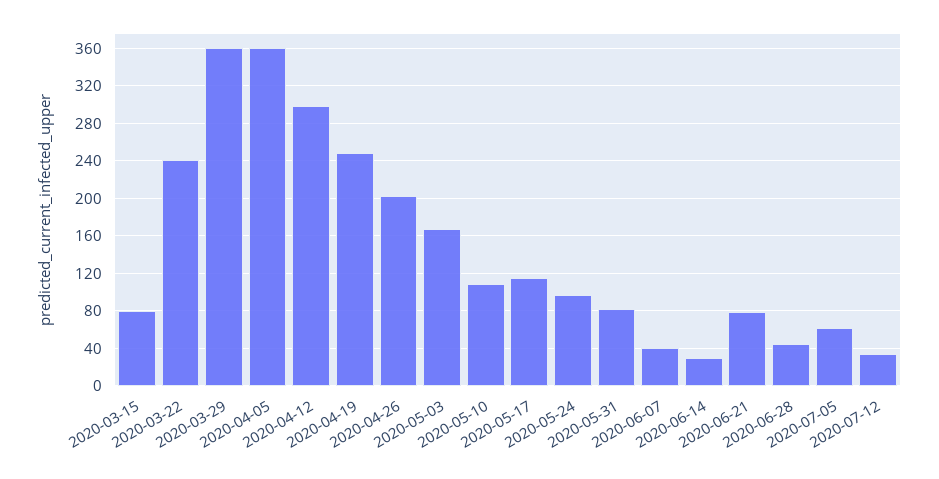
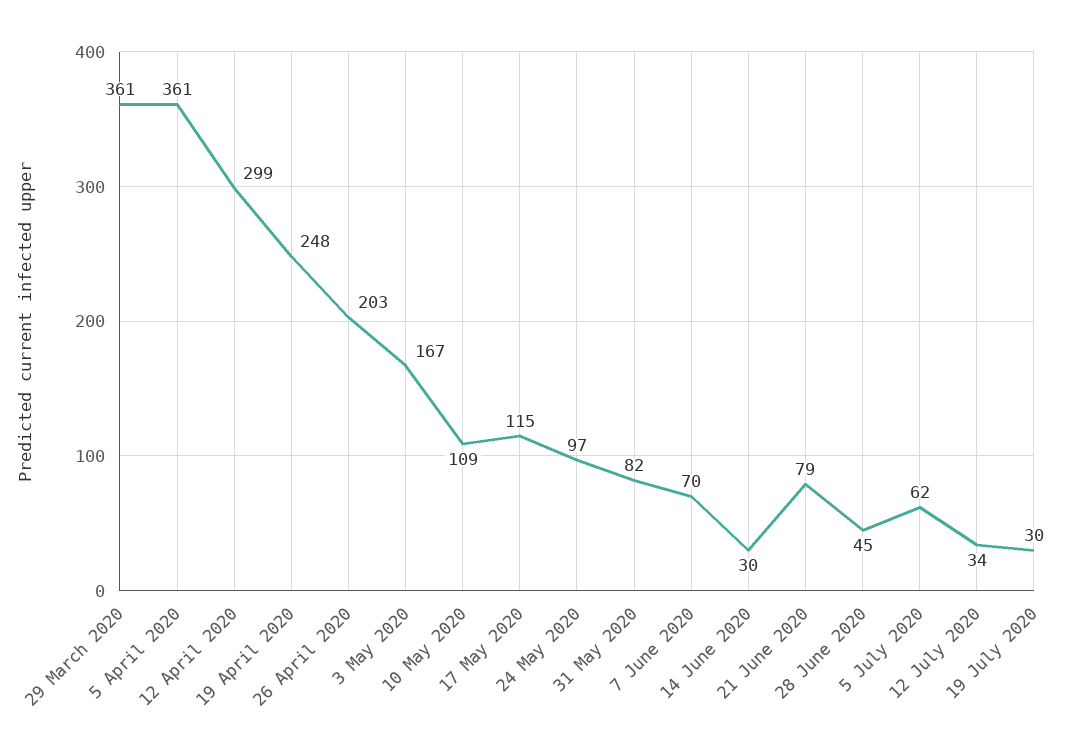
2020-03-15: 80 -> none
2020-03-22: 240 -> none
2020-06-07: 40 -> 70
19 July 2020: none -> 30

